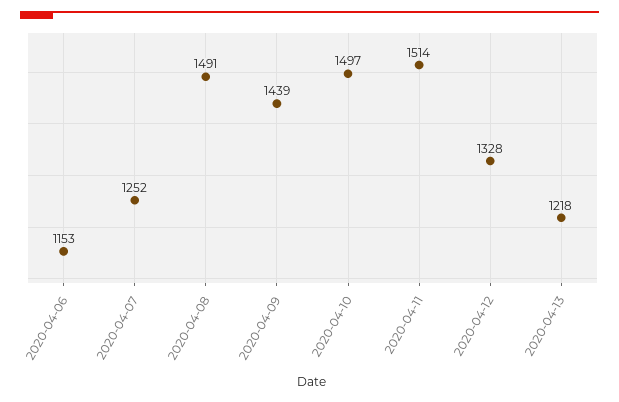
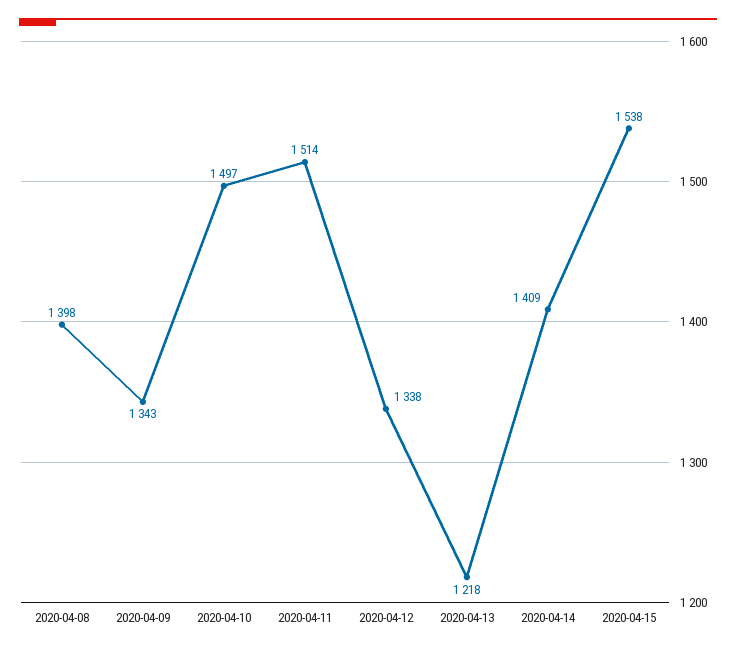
2020-04-06: 1153 -> none
2020-04-07: 1252 -> none
2020-04-08: 1491 -> 1398
2020-04-09: 1439 -> 1343
2020-04-12: 1328 -> 1338
2020-04-14: none -> 1409
2020-04-15: none -> 1538

